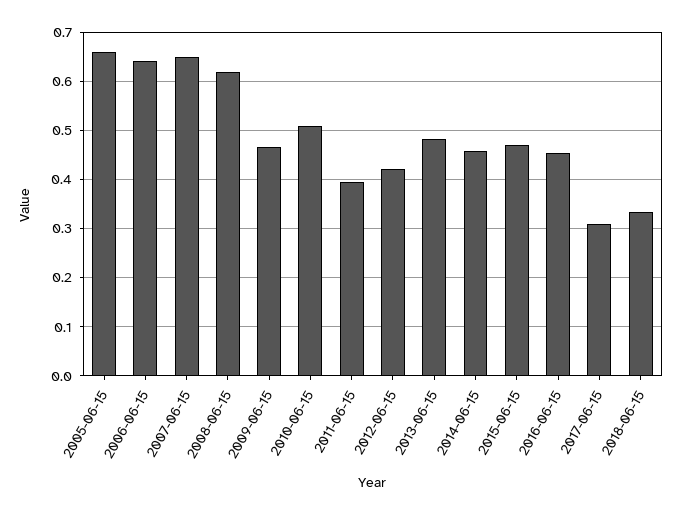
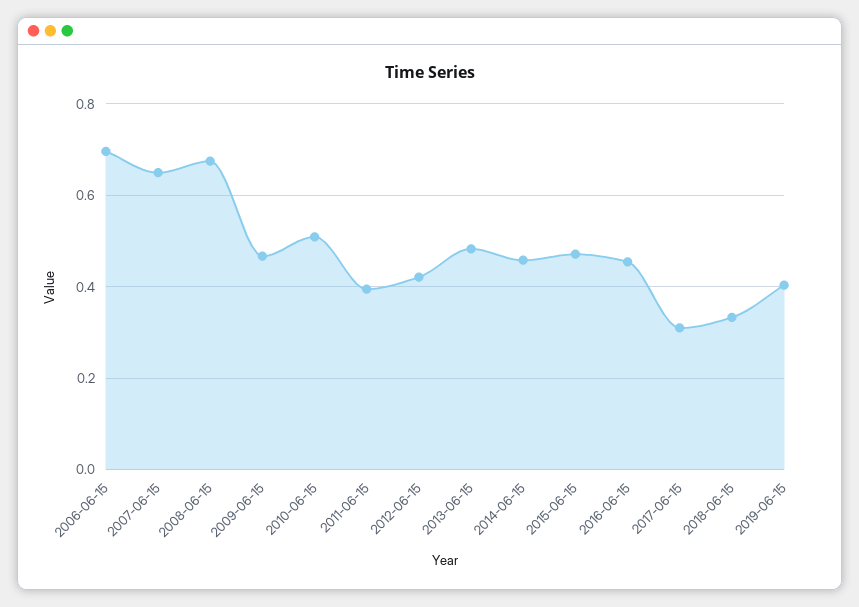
2005-06-15: 0.66 -> none
2006-06-15: 0.64 -> 0.7
2008-06-15: 0.62 -> 0.68
2019-06-15: none -> 0.4

